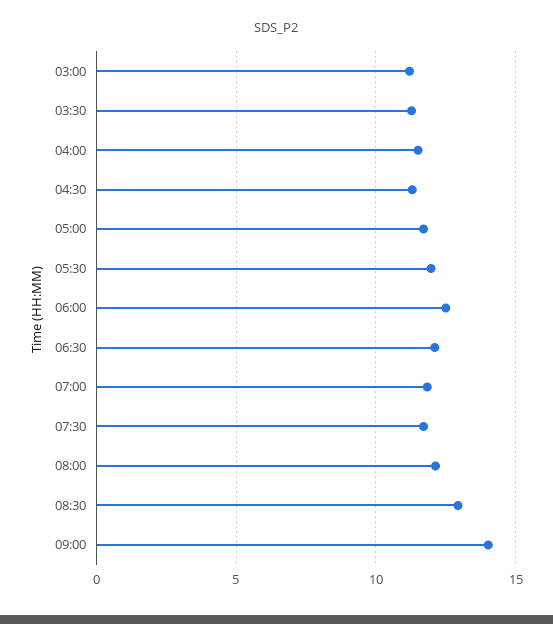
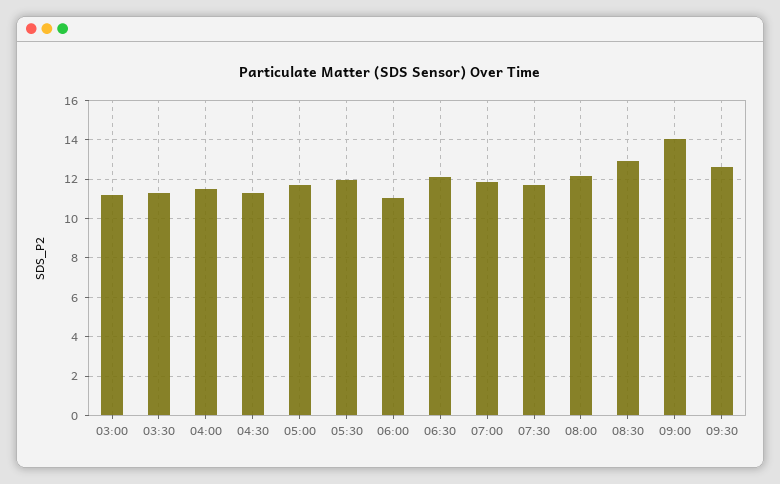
06:00: 12.5 -> 11
09:30: none -> 12.5

